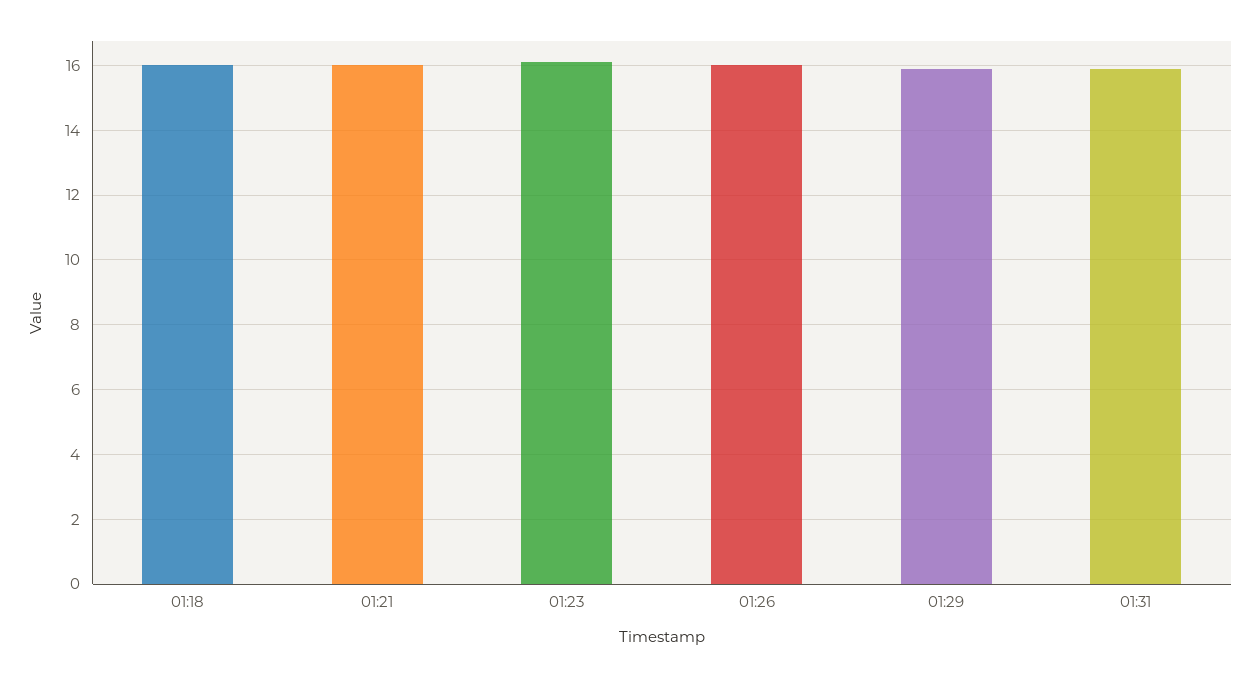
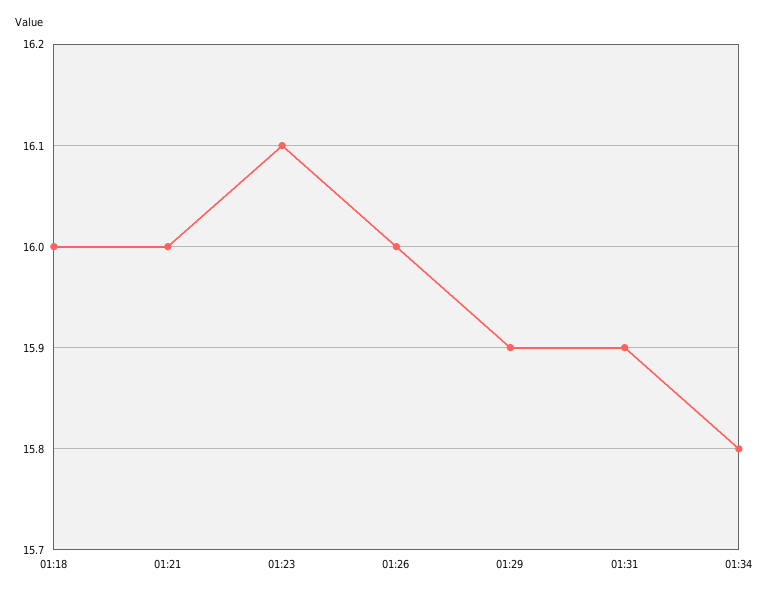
01:34: none -> 15.8

